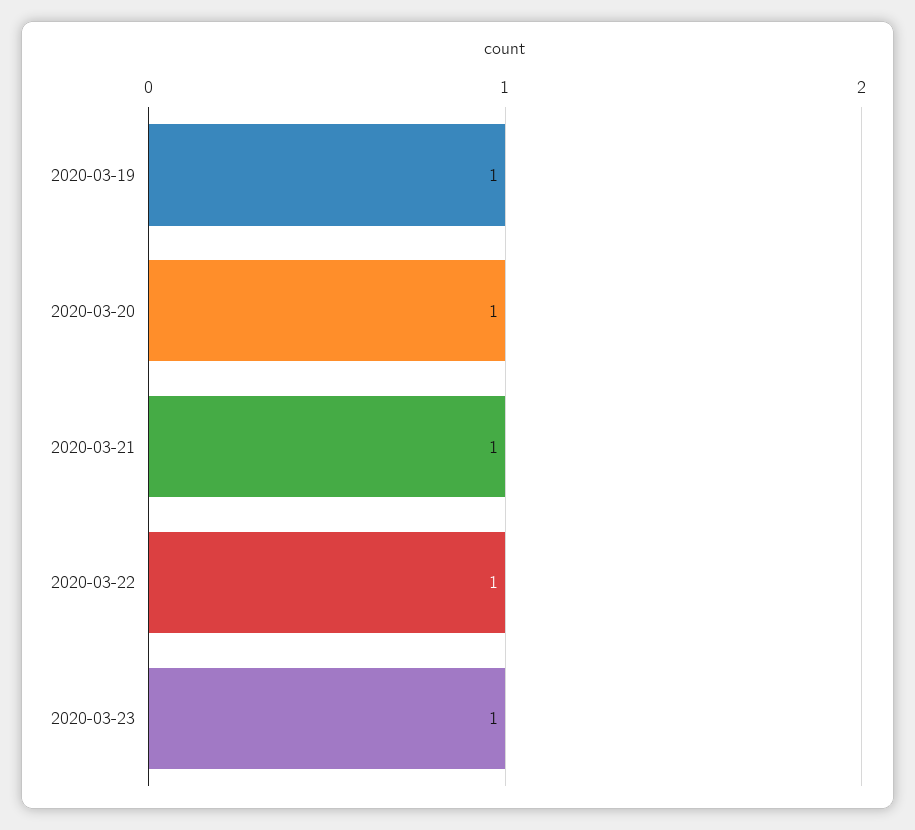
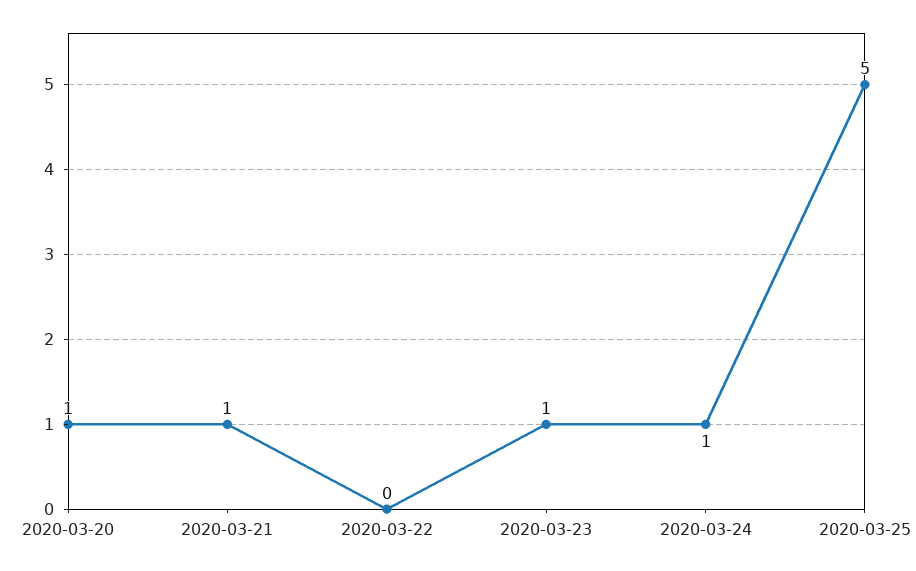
2020-03-19: 1 -> none
2020-03-22: 1 -> 0
2020-03-24: none -> 1
2020-03-25: none -> 5

